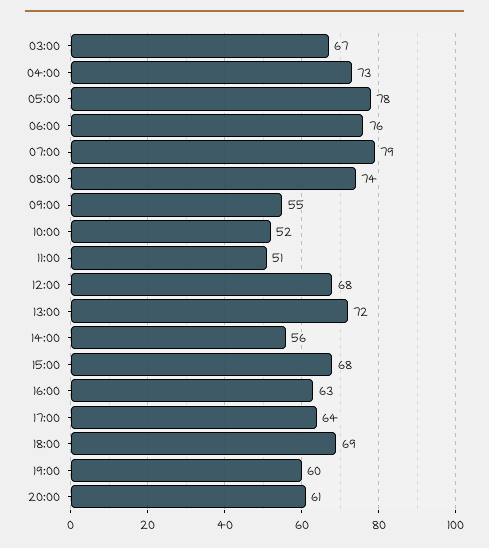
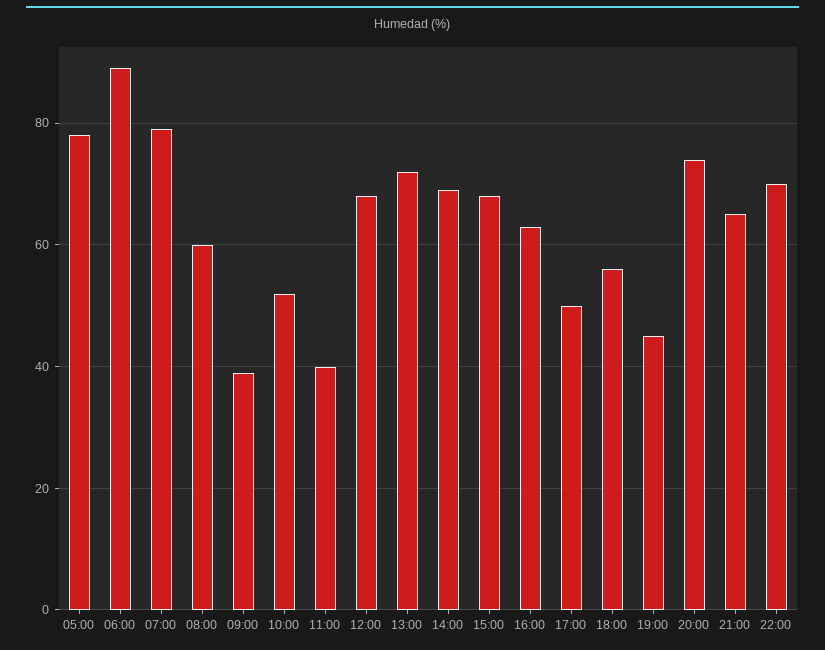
03:00: 67 -> none
04:00: 73 -> none
06:00: 76 -> 90
08:00: 74 -> 60
09:00: 55 -> 40
11:00: 51 -> 40
14:00: 56 -> 70
17:00: 64 -> 50
18:00: 69 -> 55
19:00: 60 -> 45
20:00: 61 -> 75
21:00: none -> 65
22:00: none -> 70

